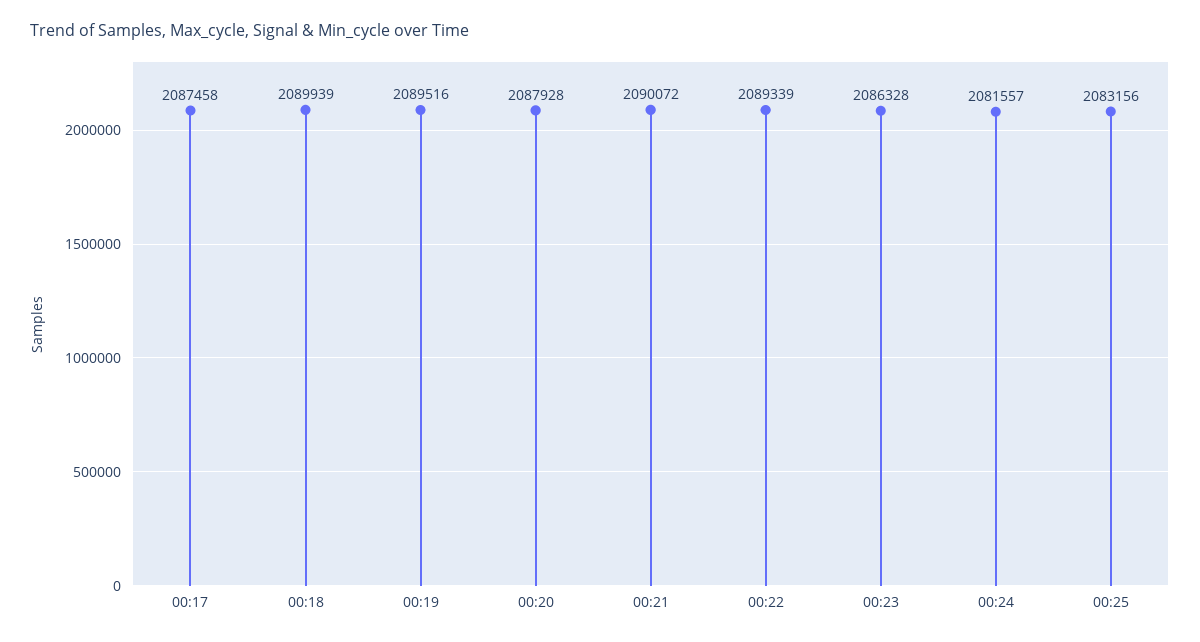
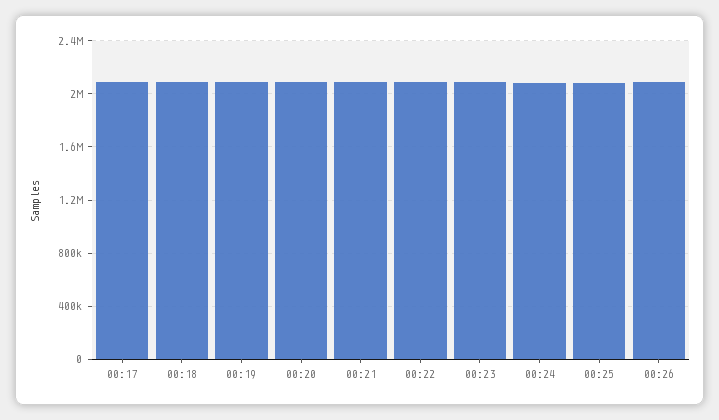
00:26: none -> 2100000

